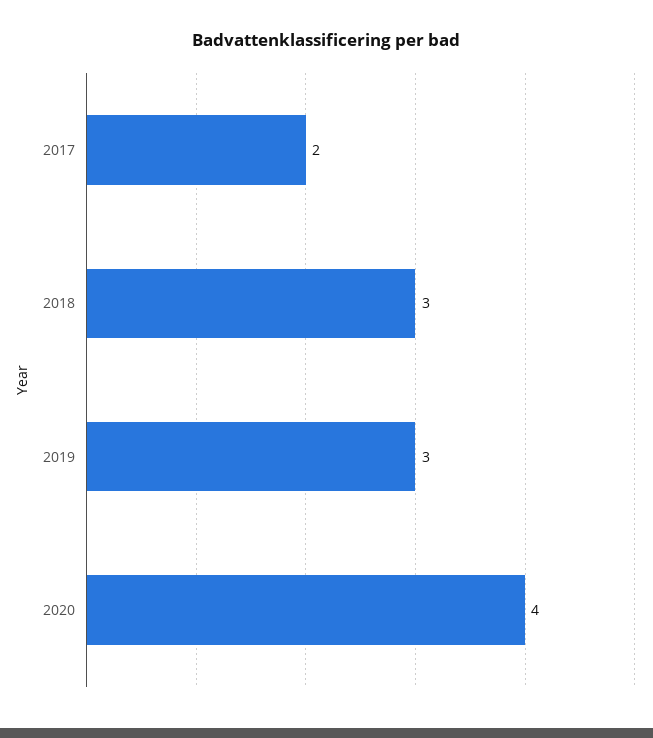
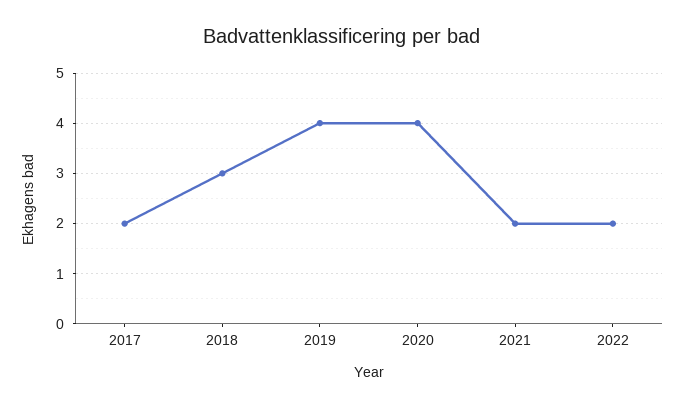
2019: 3 -> 4
2021: none -> 2
2022: none -> 2

